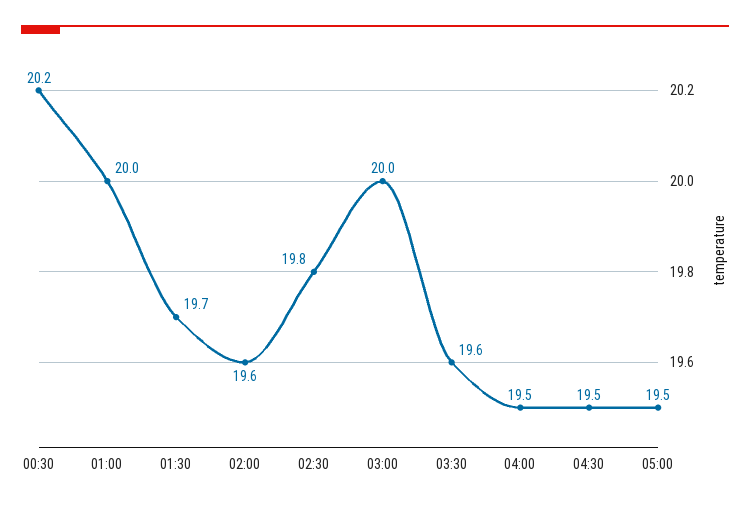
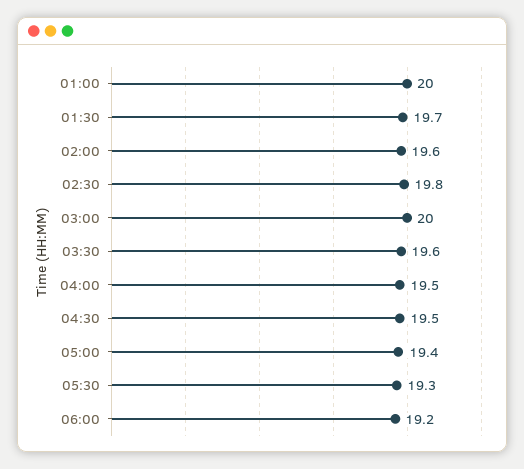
00:30: 20.2 -> none
05:00: 19.5 -> 19.4
05:30: none -> 19.3
06:00: none -> 19.2

